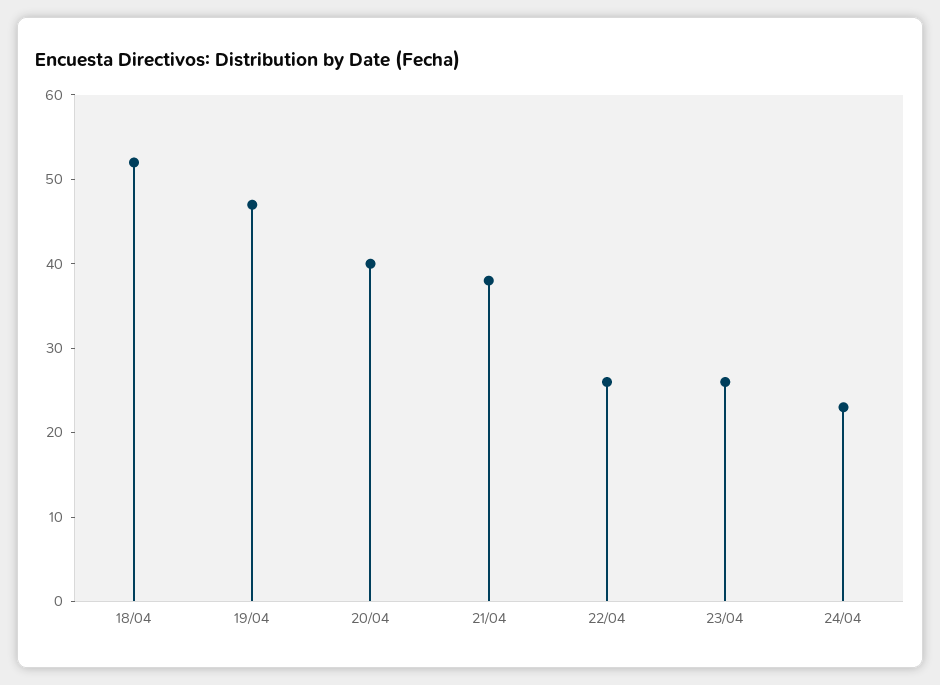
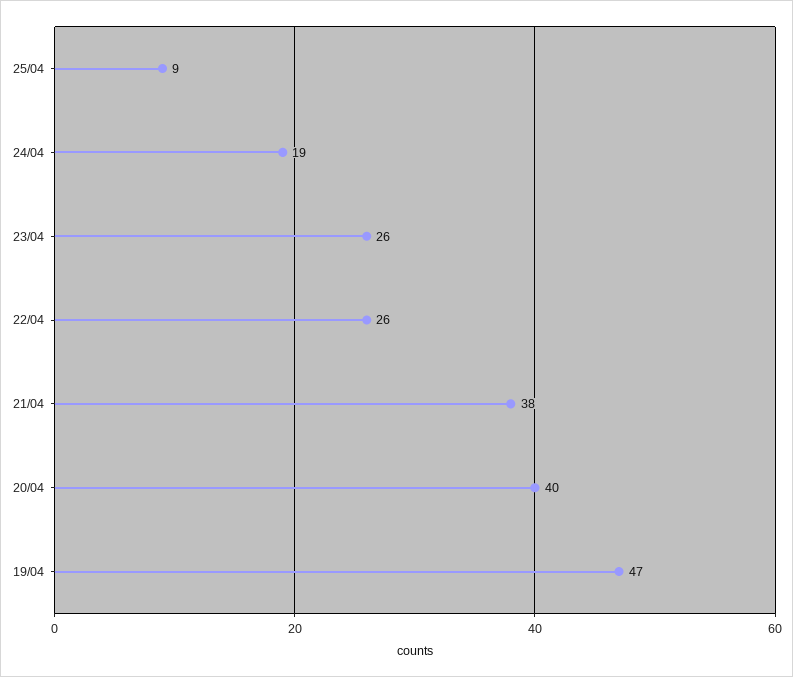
18/04: 52 -> none
24/04: 23 -> 19
25/04: none -> 9

